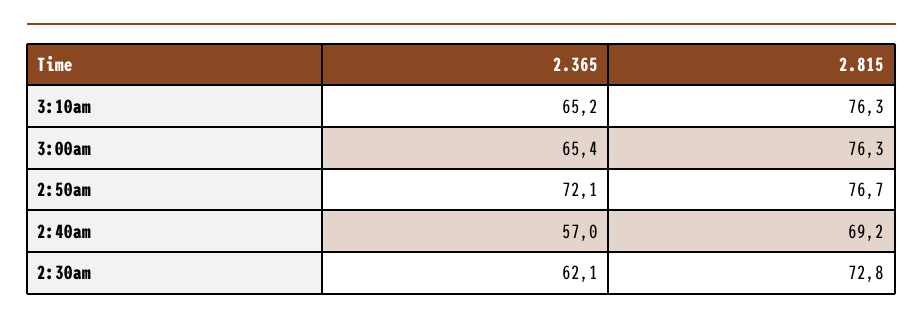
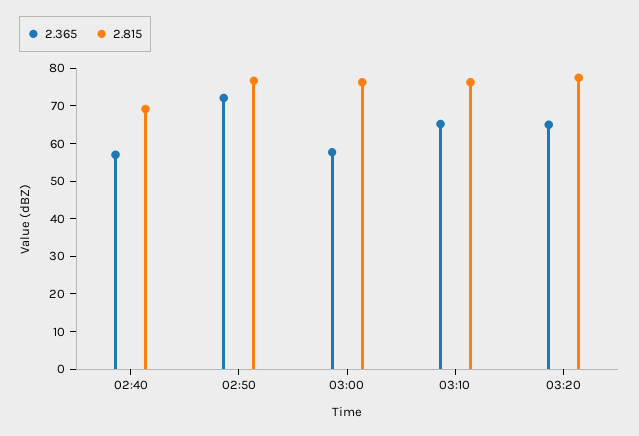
2.365, 3:00am: 65.4 -> 57.5
2.365, 2:30am: 62.1 -> none
2.815, 2:30am: 72.8 -> none
2.365, 03:20: none -> 65
2.815, 03:20: none -> 77.5

